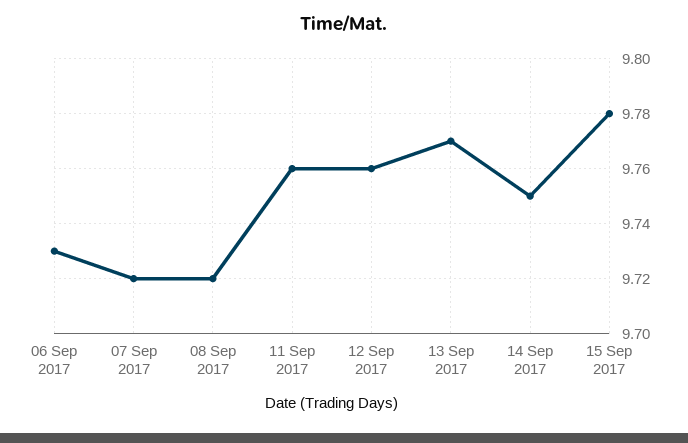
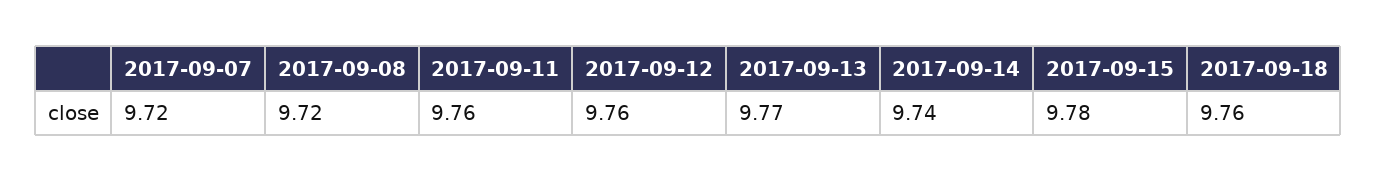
06 Sep 2017: 9.73 -> none
14 Sep 2017: 9.75 -> 9.74
2017-09-18: none -> 9.76

